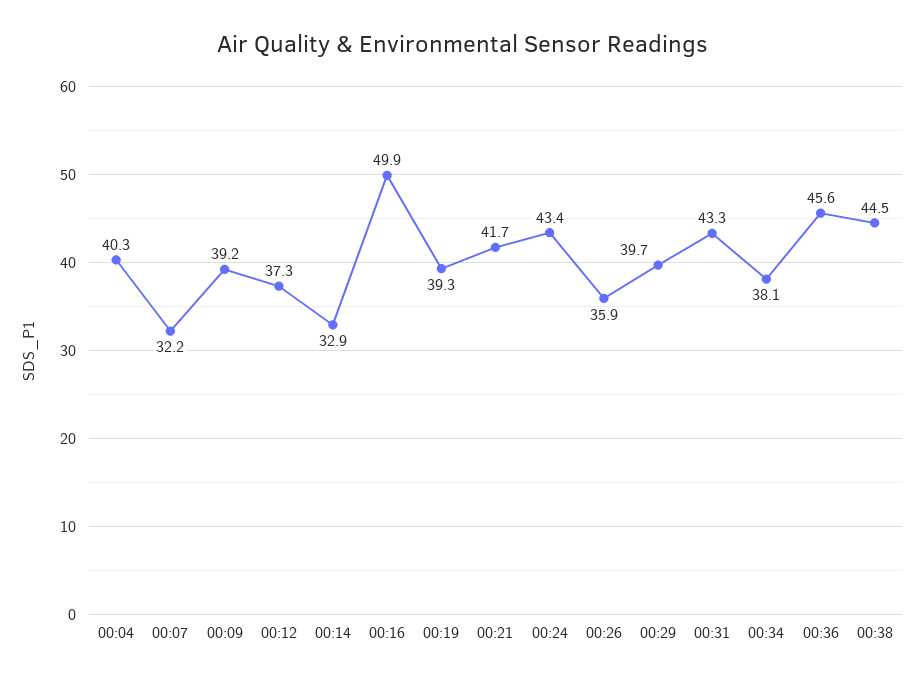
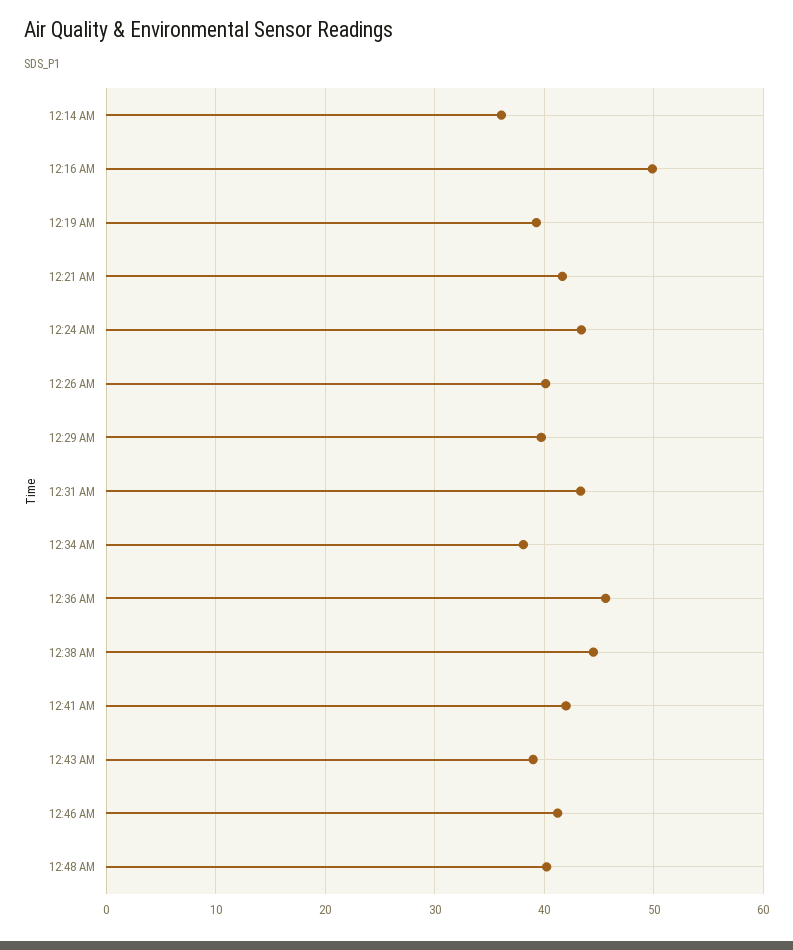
00:04: 40.3 -> none
00:07: 32.2 -> none
00:09: 39.2 -> none
00:12: 37.3 -> none
00:14: 32.9 -> 36
00:26: 35.9 -> 40
12:41 AM: none -> 42
12:43 AM: none -> 39
12:46 AM: none -> 41
12:48 AM: none -> 40

